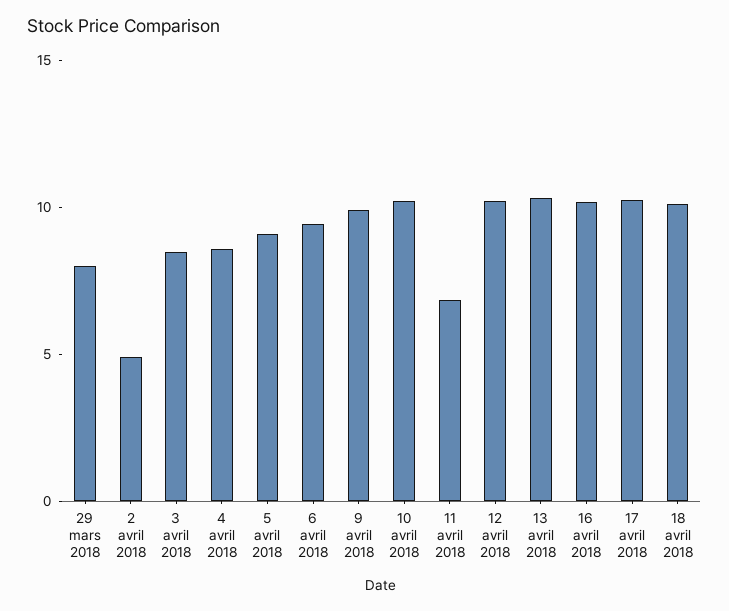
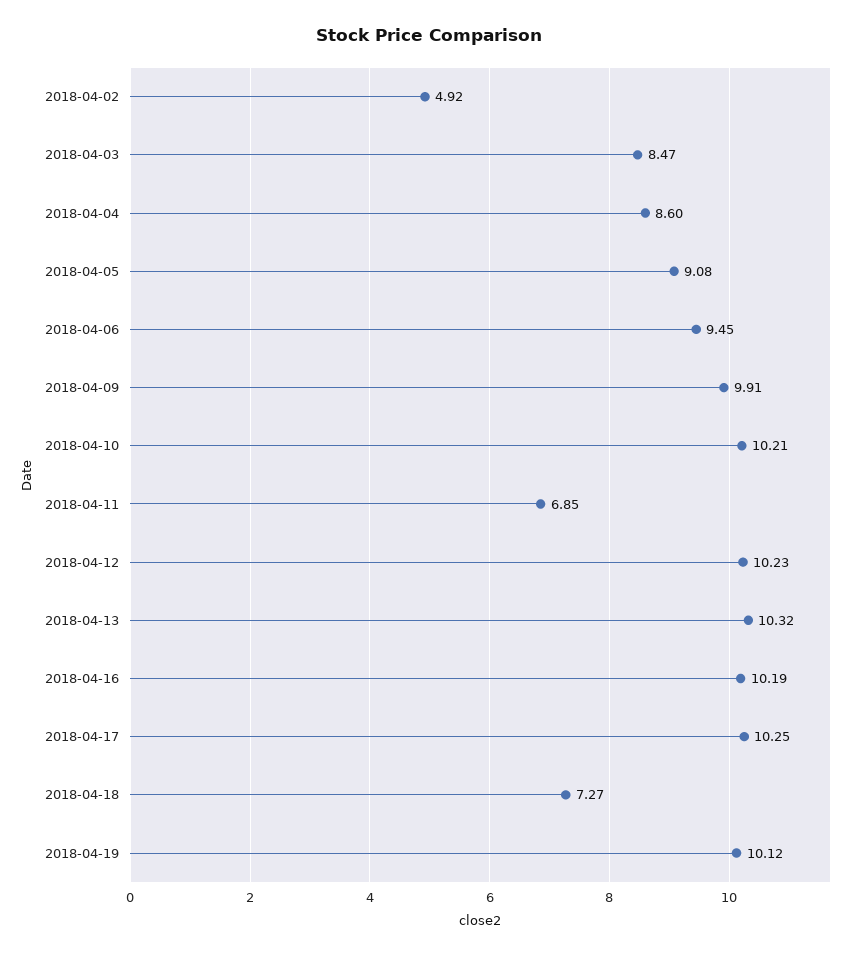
29 mars 2018: 8 -> none
18 avril 2018: 10 -> 7.27
2018-04-19: none -> 10.12

